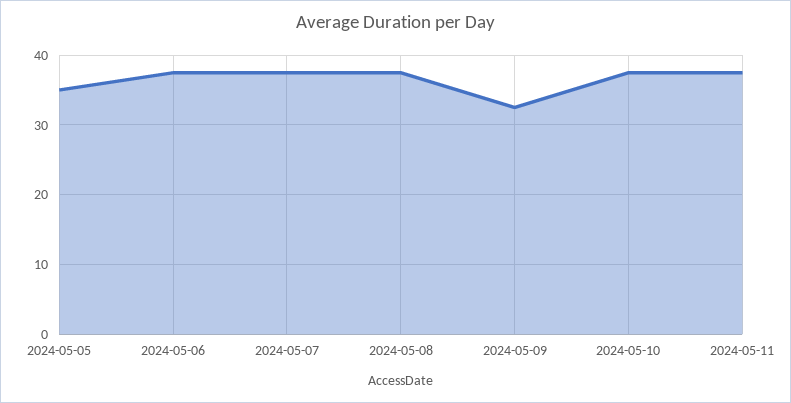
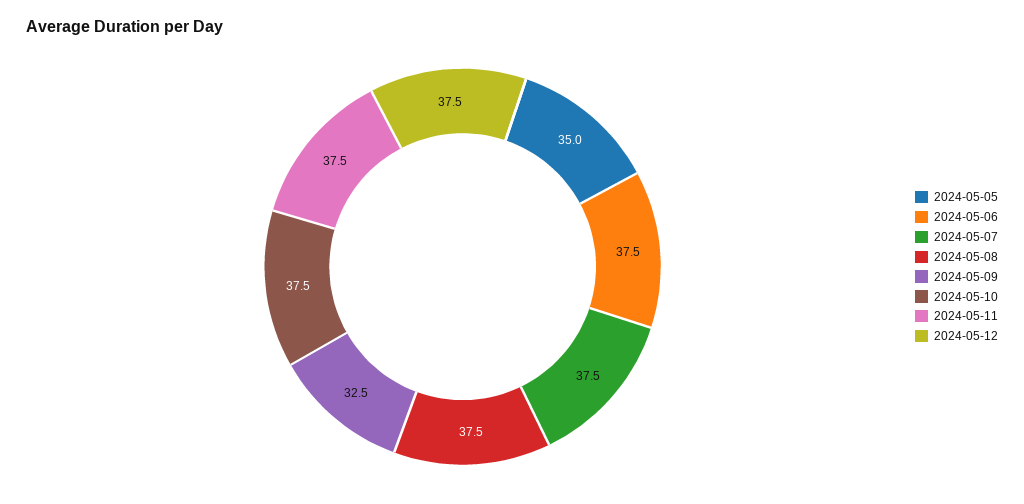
2024-05-12: none -> 37.5

